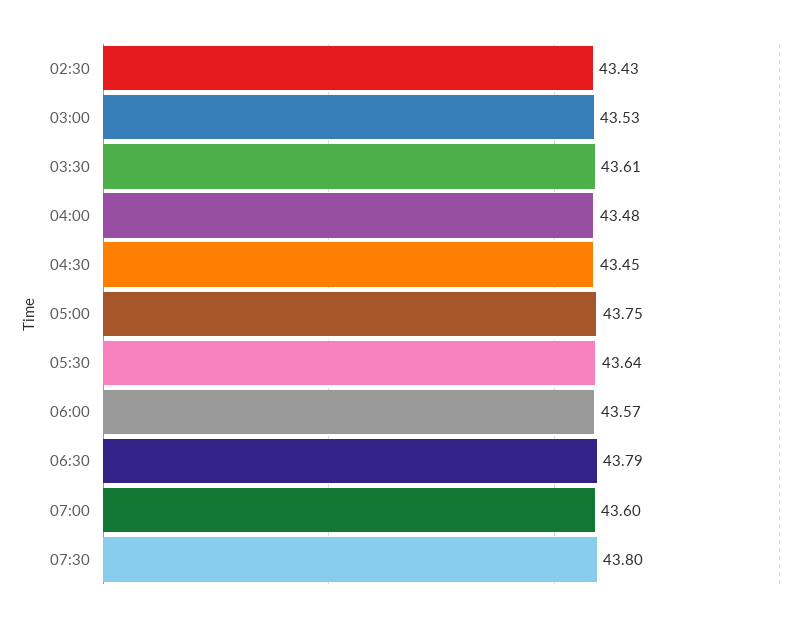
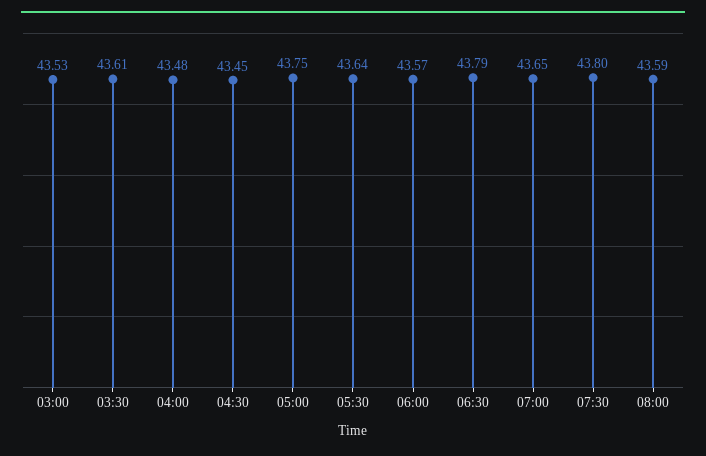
02:30: 43.43 -> none
07:00: 43.6 -> 43.65
08:00: none -> 43.59

